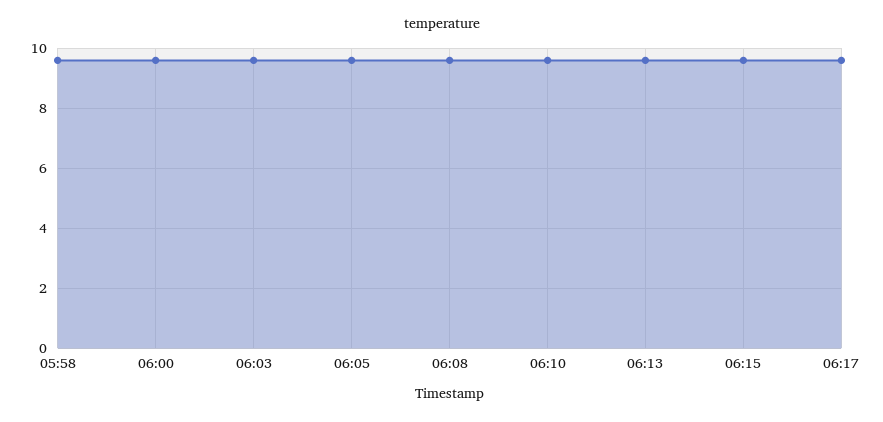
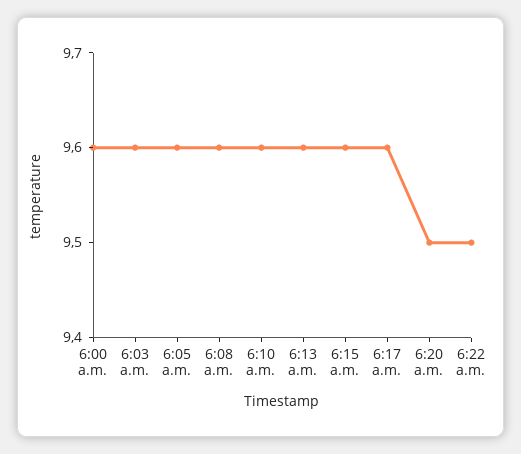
05:58: 9.5 -> none
6:20 a.m.: none -> 9.5
6:22 a.m.: none -> 9.5

